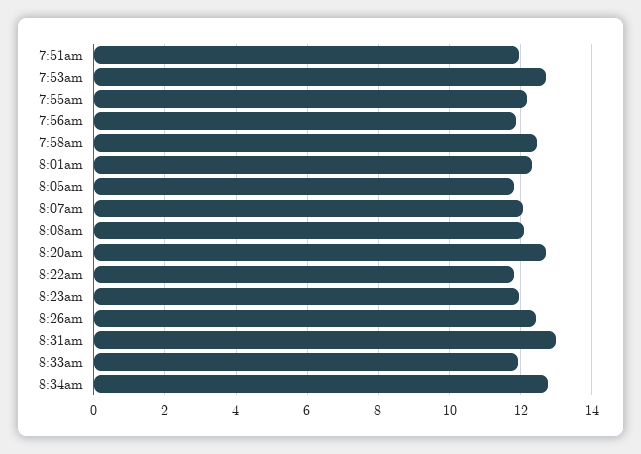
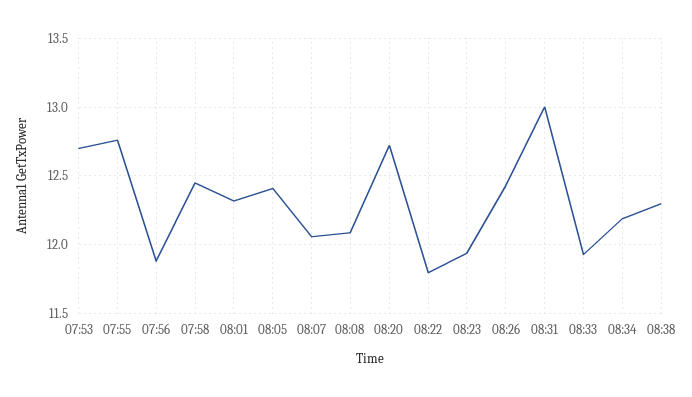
7:51am: 12 -> none
7:55am: 12.2 -> 12.75
8:05am: 11.8 -> 12.4
8:34am: 12.8 -> 12.2
08:38: none -> 12.3

